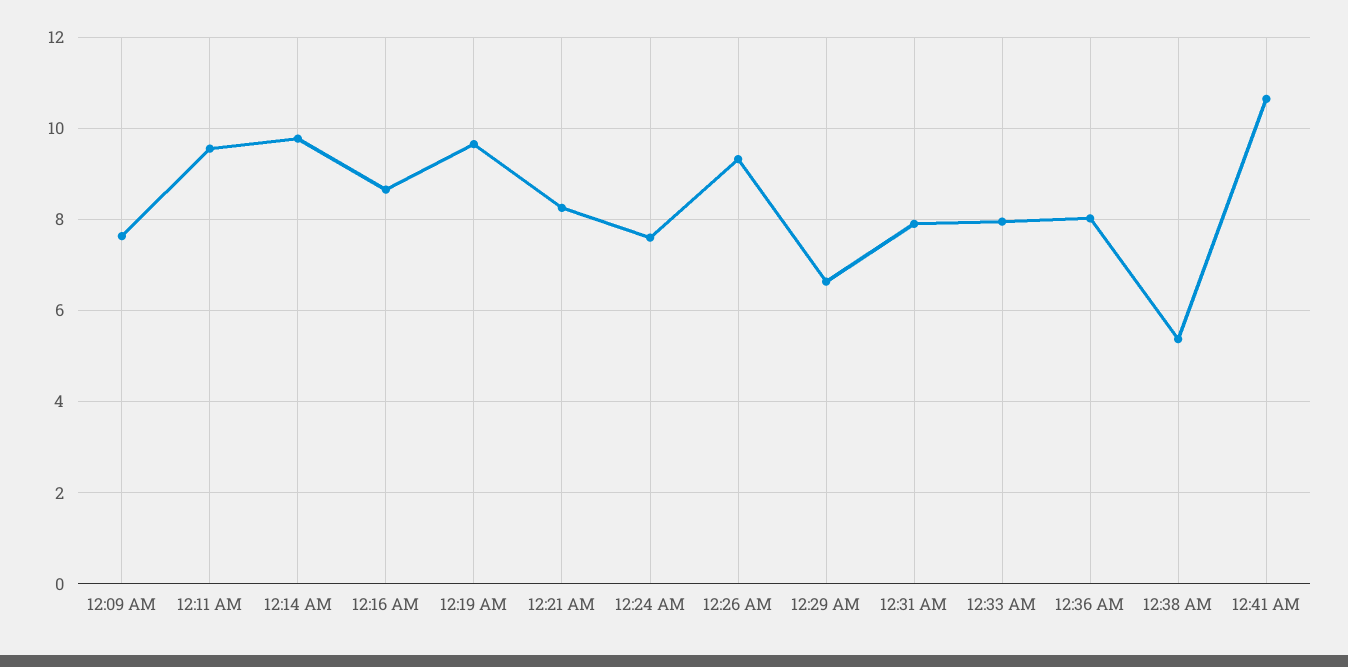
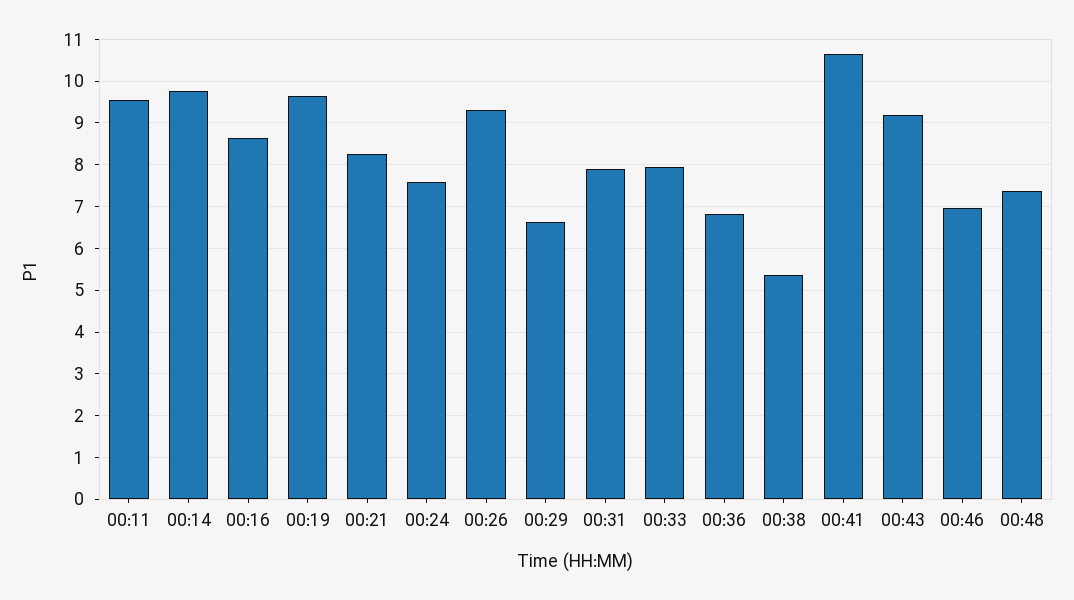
12:09 AM: 7.6 -> none
12:36 AM: 8 -> 6.8
00:43: none -> 9.2
00:46: none -> 7
00:48: none -> 7.4

